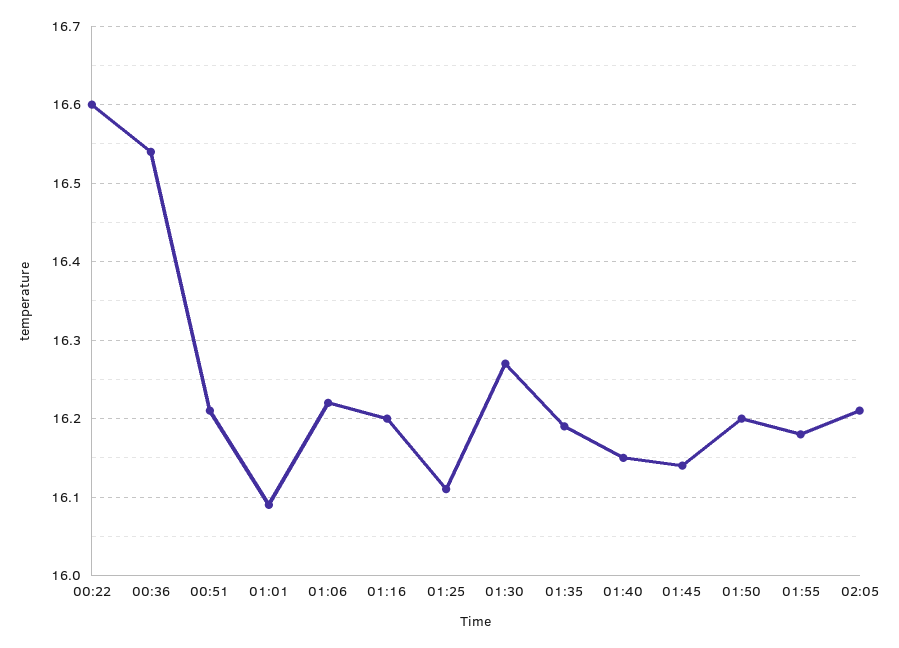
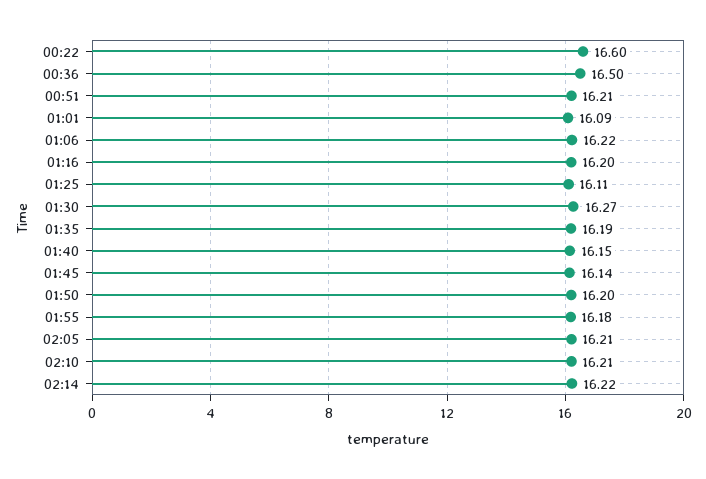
00:36: 16.54 -> 16.5
02:10: none -> 16.21
02:14: none -> 16.22

